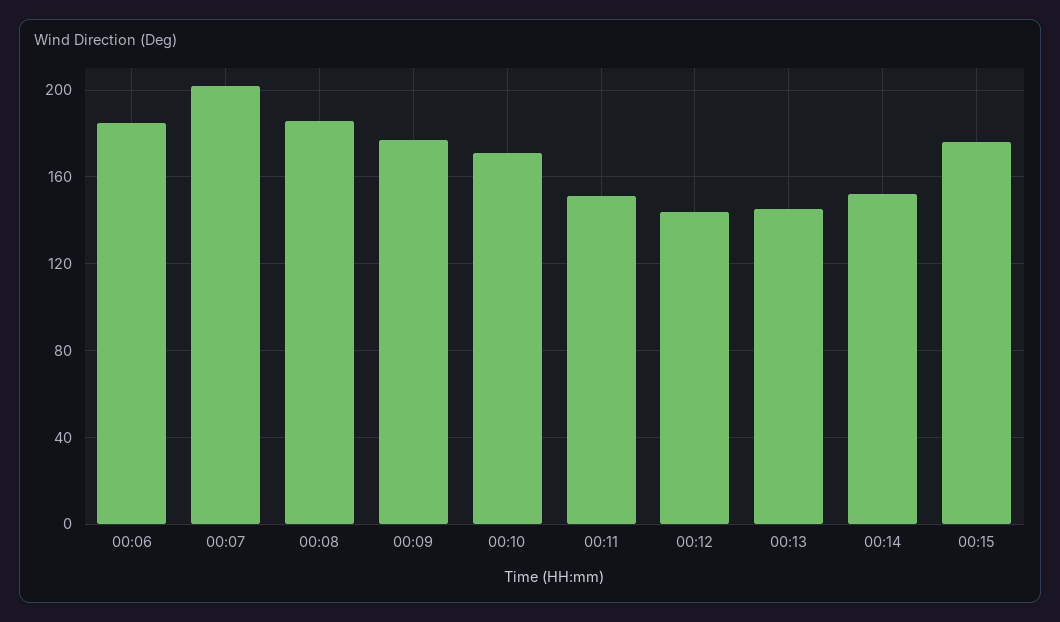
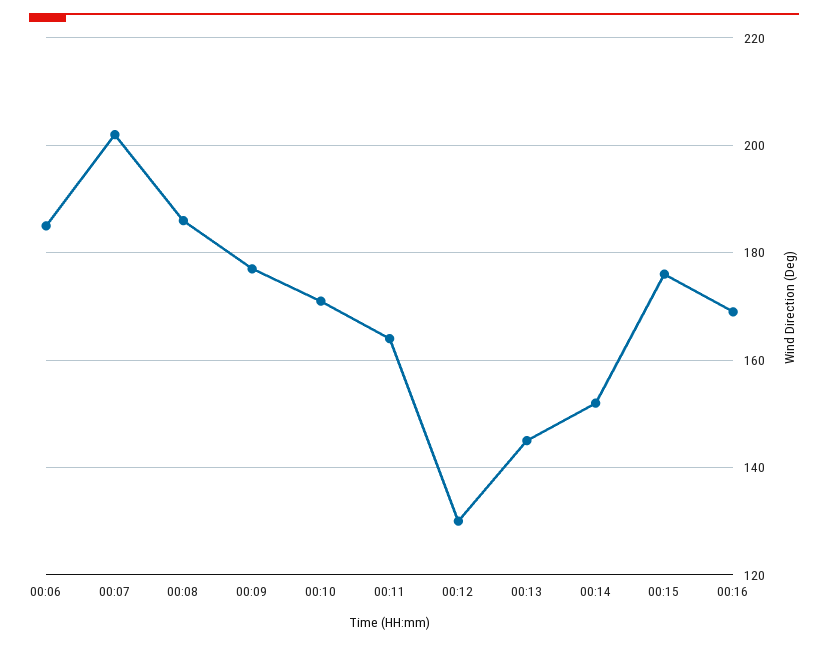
00:11: 150 -> 165
00:12: 145 -> 130
00:16: none -> 170

